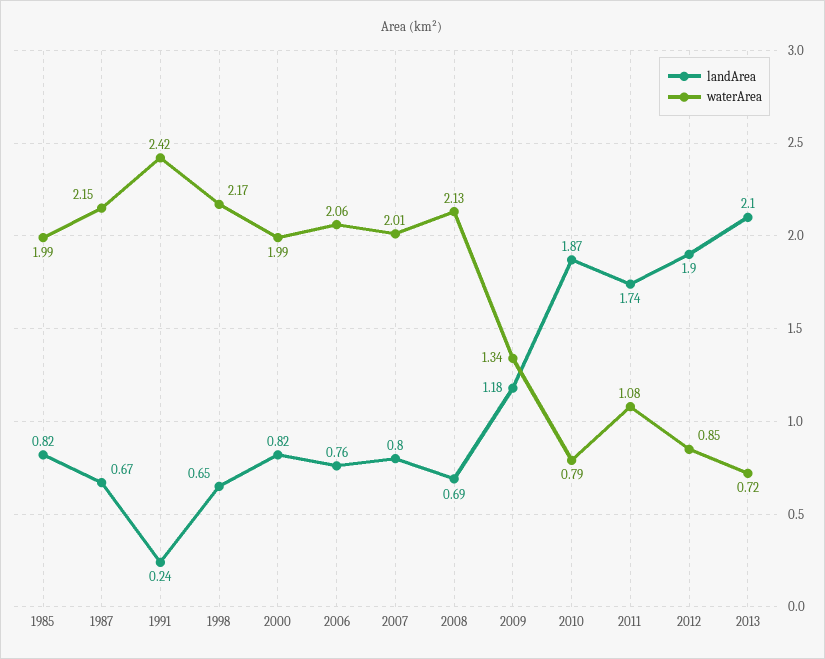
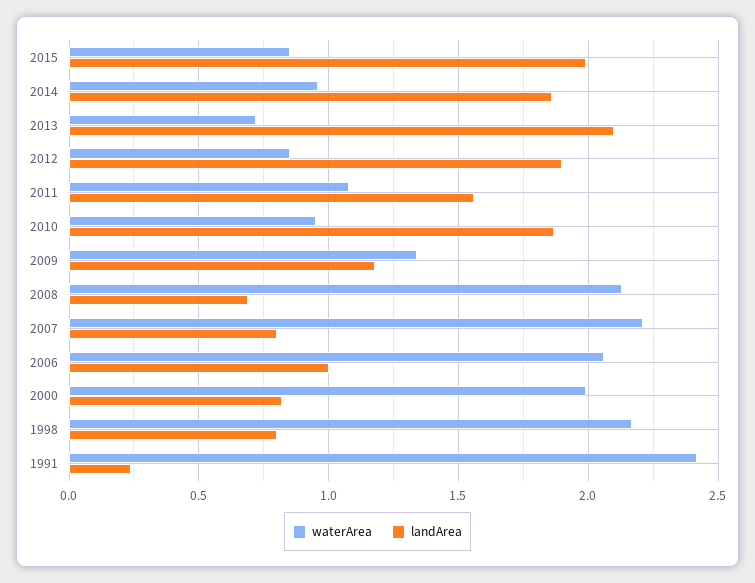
landArea, 1985: 0.82 -> none
waterArea, 1985: 1.99 -> none
landArea, 1987: 0.67 -> none
waterArea, 1987: 2.15 -> none
landArea, 1998: 0.65 -> 0.8
landArea, 2006: 0.76 -> 1
waterArea, 2007: 2.01 -> 2.2
waterArea, 2010: 0.79 -> 0.95
landArea, 2011: 1.74 -> 1.55
waterArea, 2015: none -> 0.85
landArea, 2015: none -> 2
waterArea, 2014: none -> 0.95
landArea, 2014: none -> 1.85

